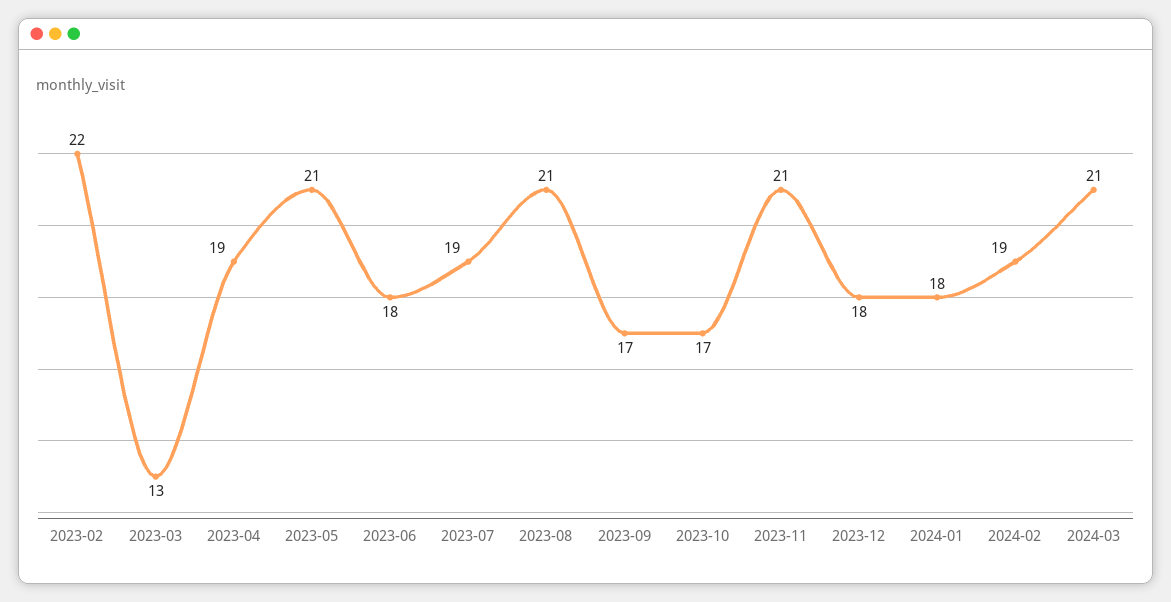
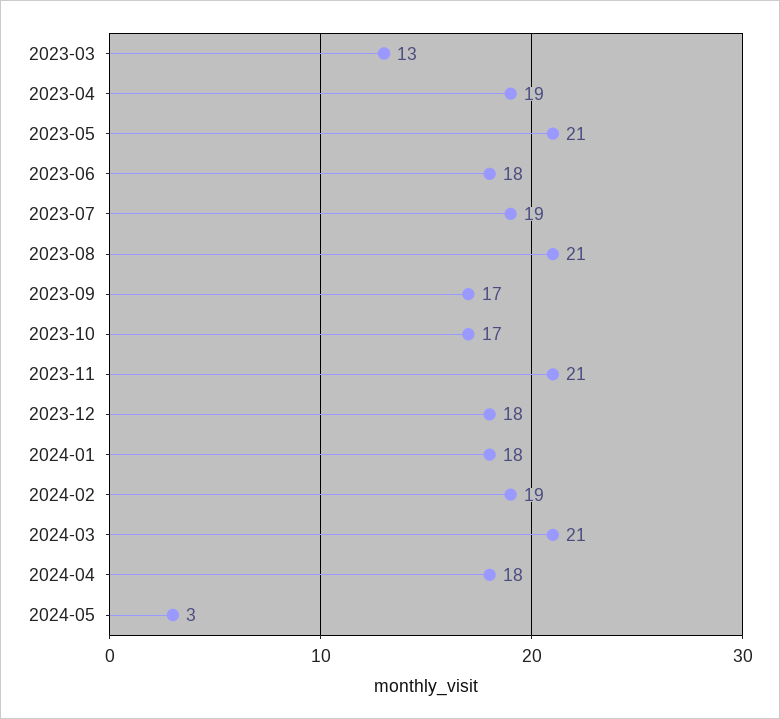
2023-02: 22 -> none
2024-04: none -> 18
2024-05: none -> 3

